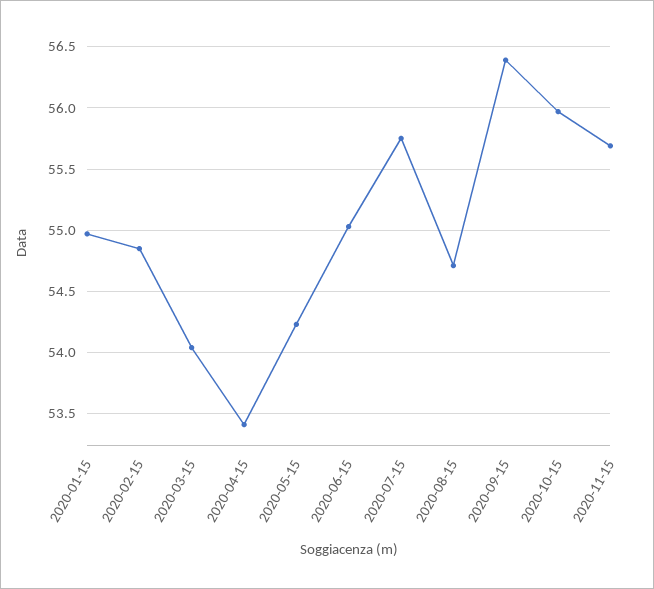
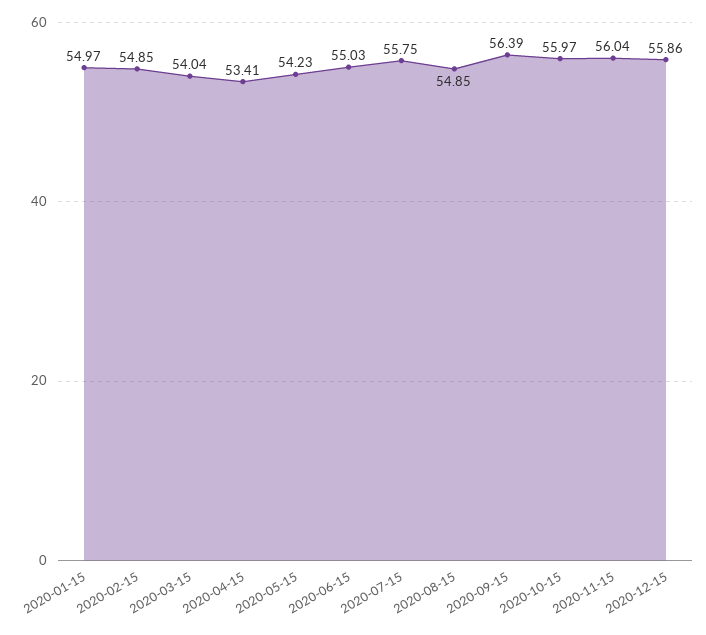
2020-08-15: 54.7 -> 54.85
2020-11-15: 55.7 -> 56.04
2020-12-15: none -> 55.86

